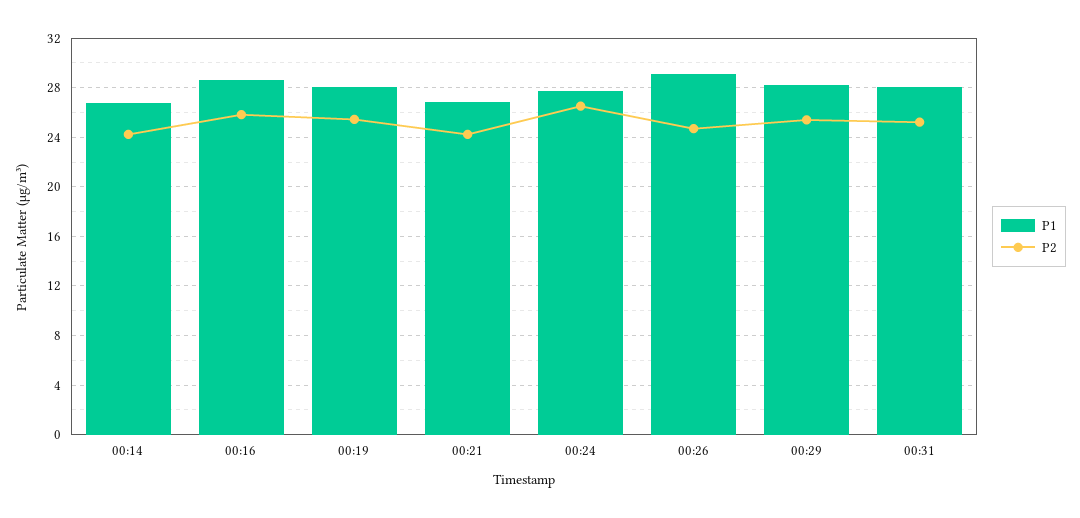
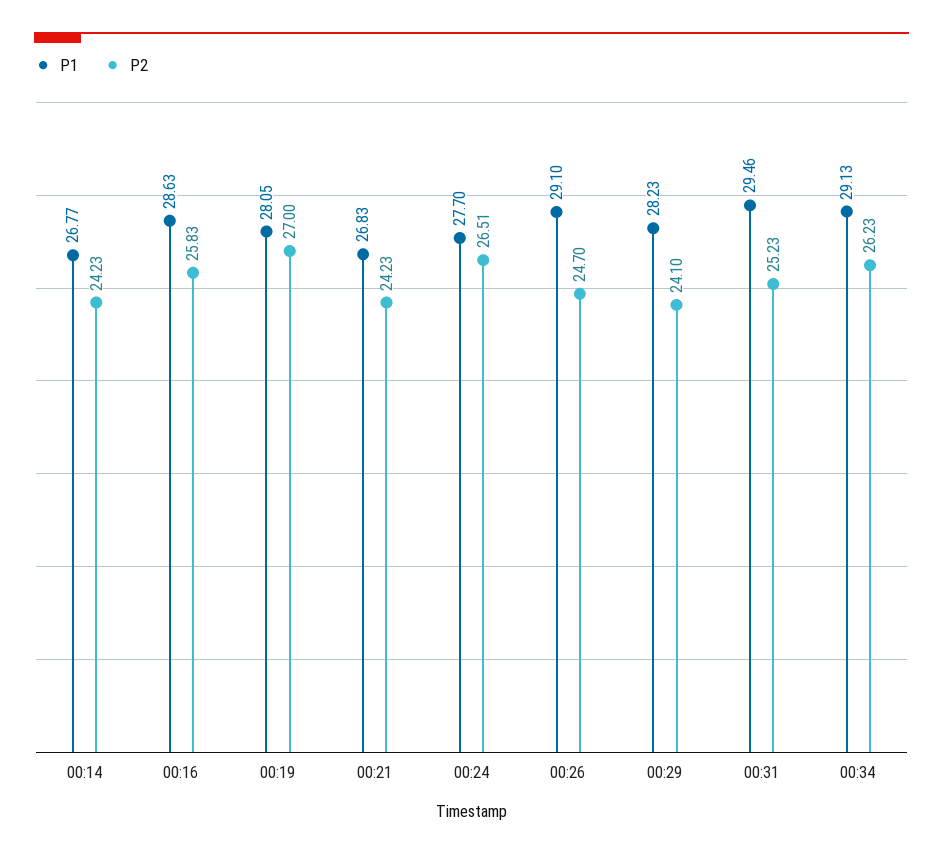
P2, 00:19: 25.5 -> 27
P2, 00:29: 25.5 -> 24.1
P1, 00:31: 28 -> 29.46
P1, 00:34: none -> 29.13
P2, 00:34: none -> 26.23

